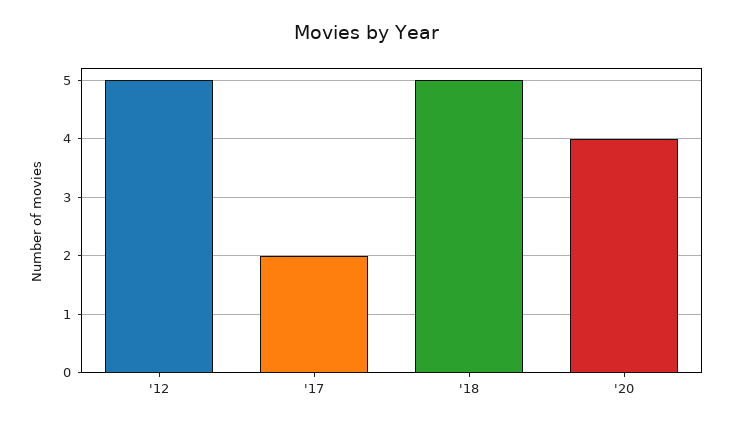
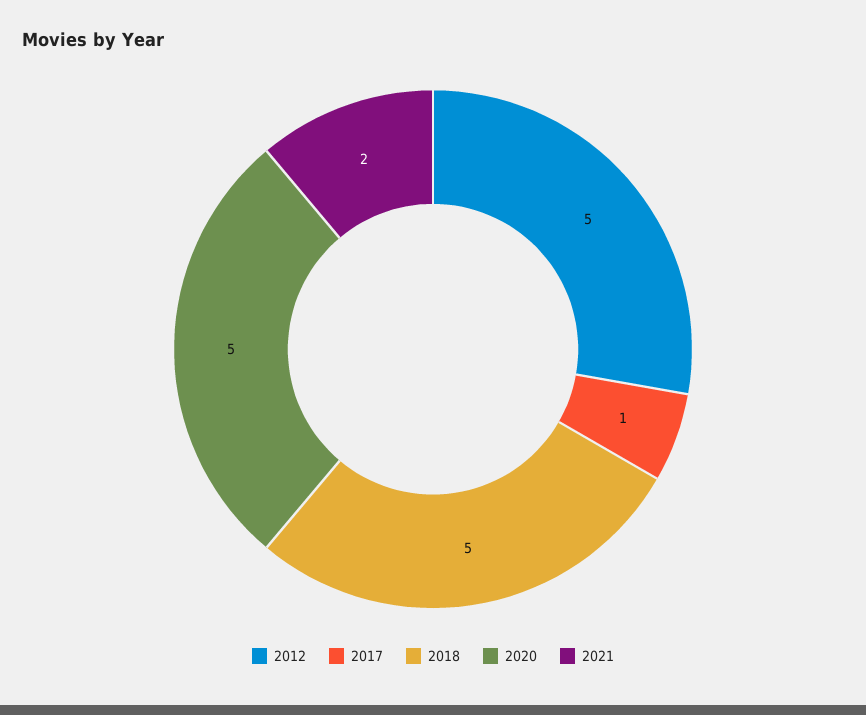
'17: 2 -> 1
'20: 4 -> 5
2021: none -> 2

